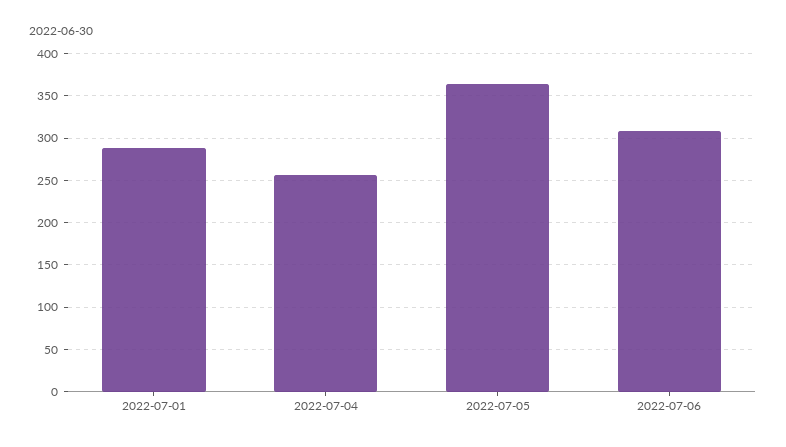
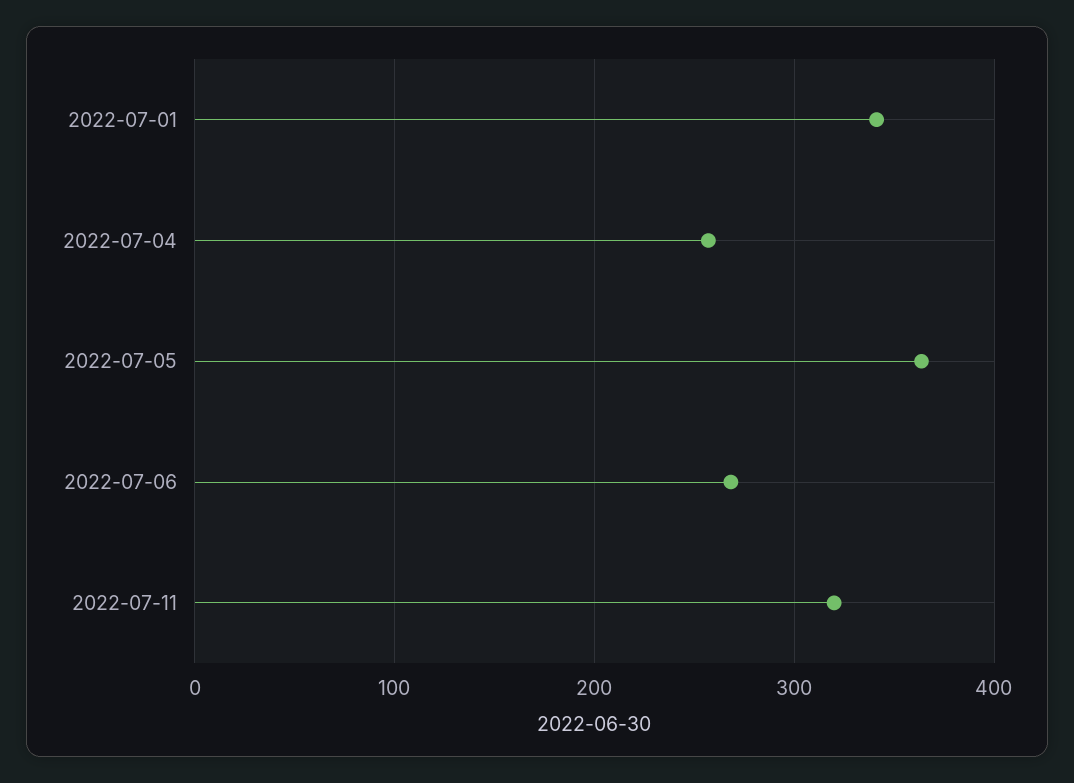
2022-07-01: 290 -> 340
2022-07-06: 310 -> 270
2022-07-11: none -> 320

